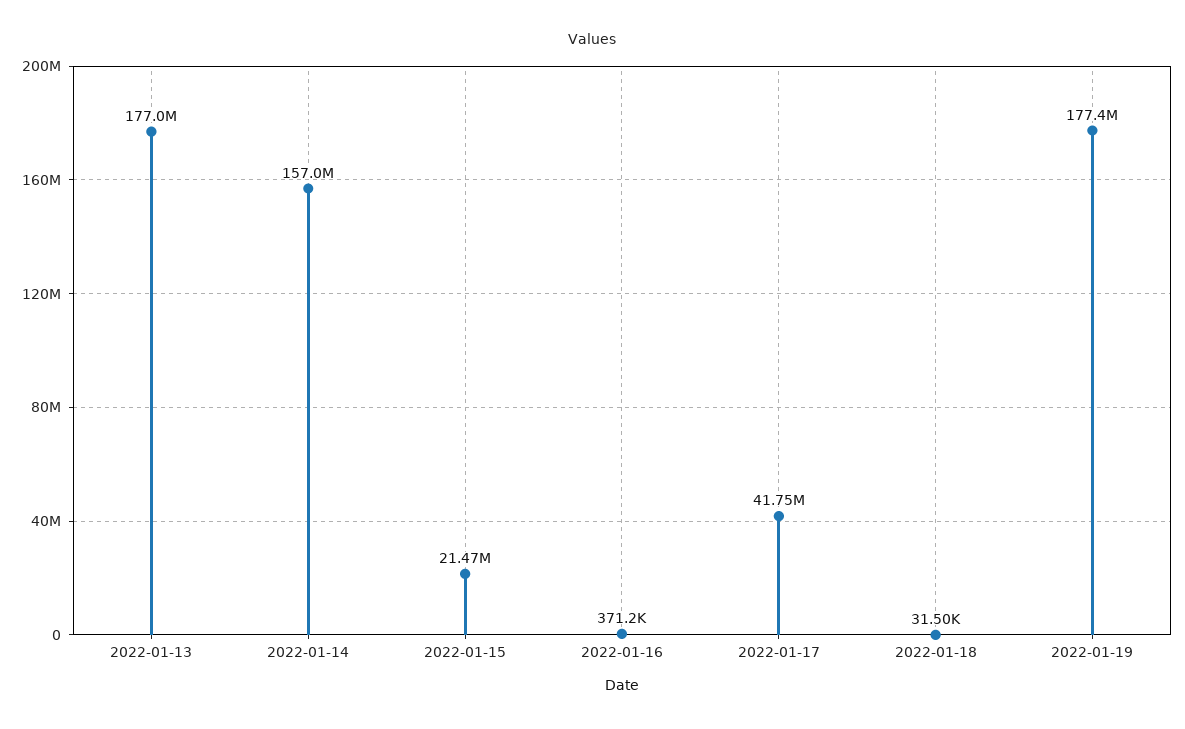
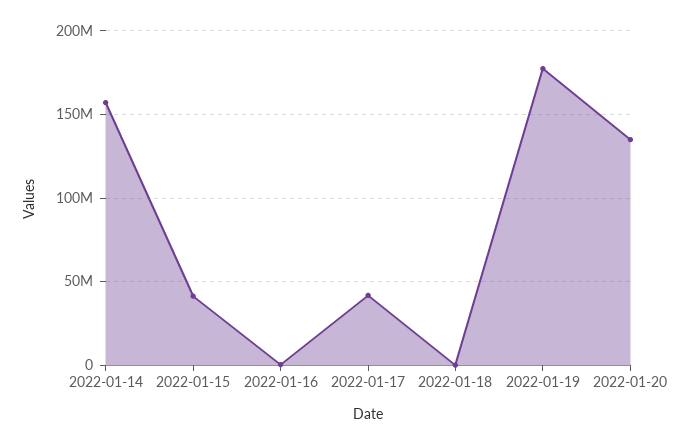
2022-01-13: 177000000 -> none
2022-01-15: 21470000 -> 40000000
2022-01-20: none -> 135000000

